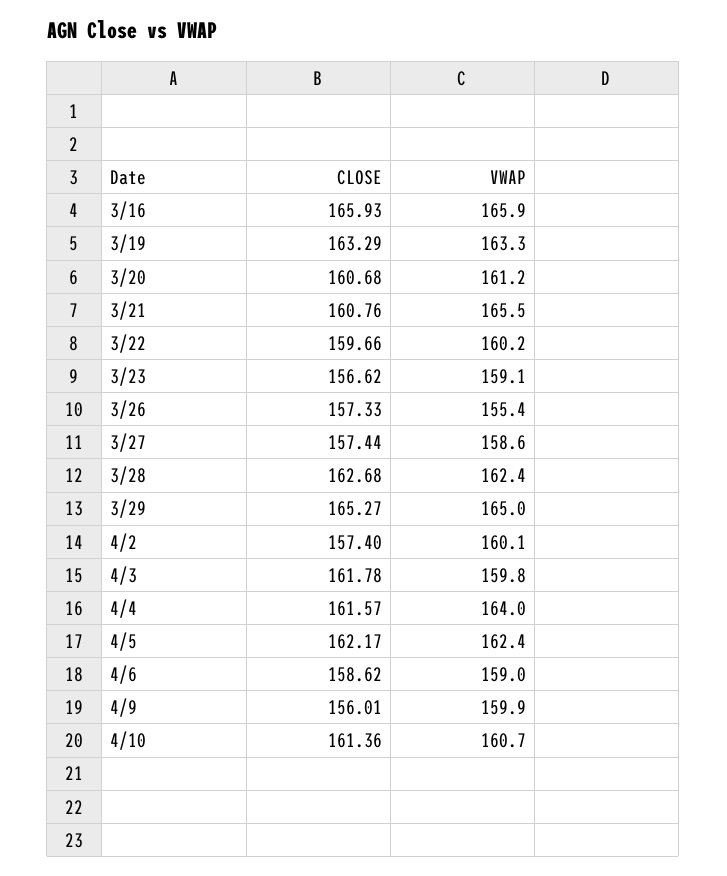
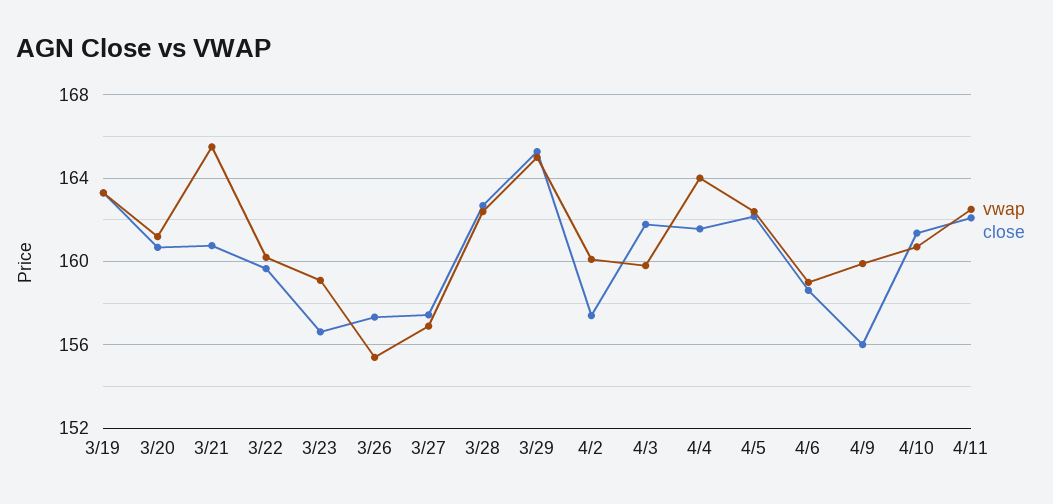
CLOSE, 3/16: 165.93 -> none
VWAP, 3/16: 165.9 -> none
VWAP, 3/27: 158.6 -> 157
VWAP, 4/11: none -> 162.5
CLOSE, 4/11: none -> 162

